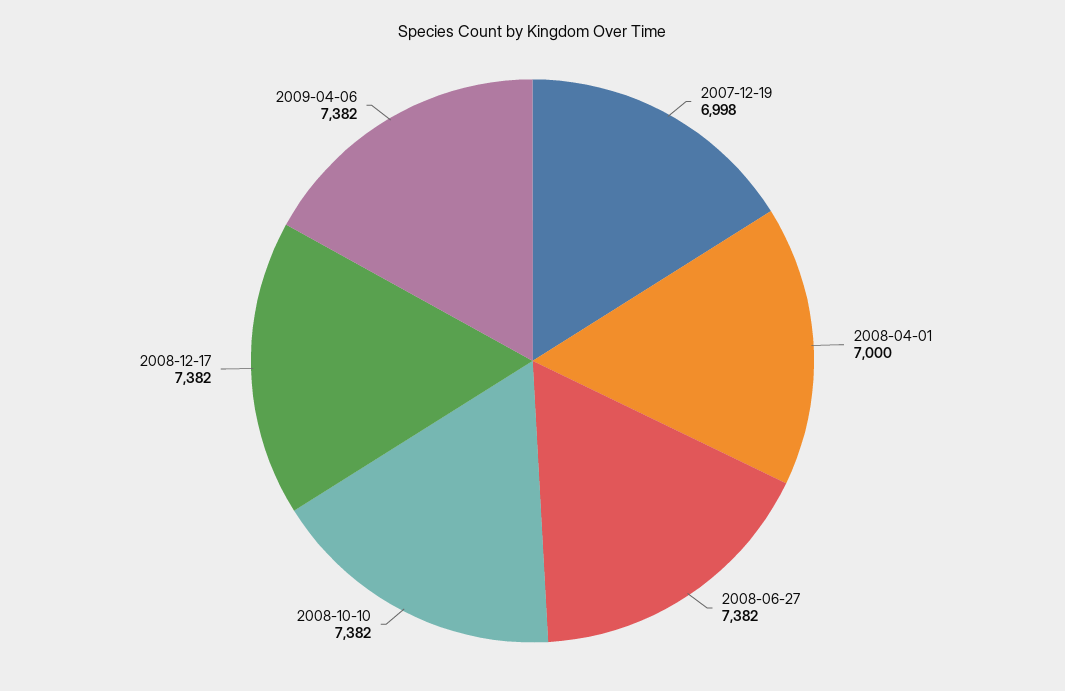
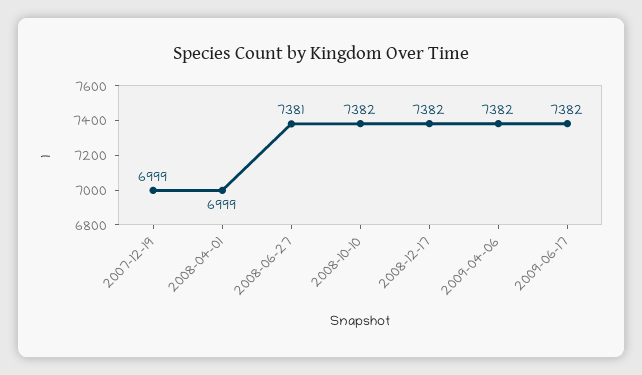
2007-12-19: 6998 -> 6999
2008-04-01: 7000 -> 6999
2008-06-27: 7382 -> 7381
2009-06-17: none -> 7382

